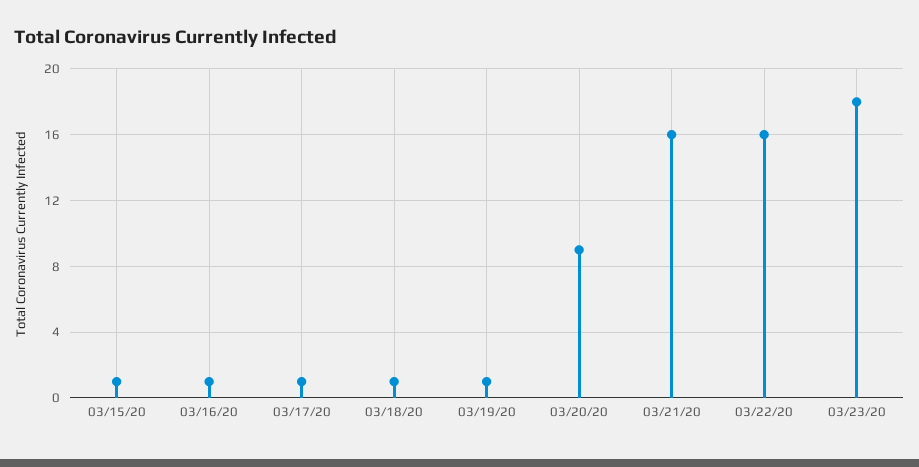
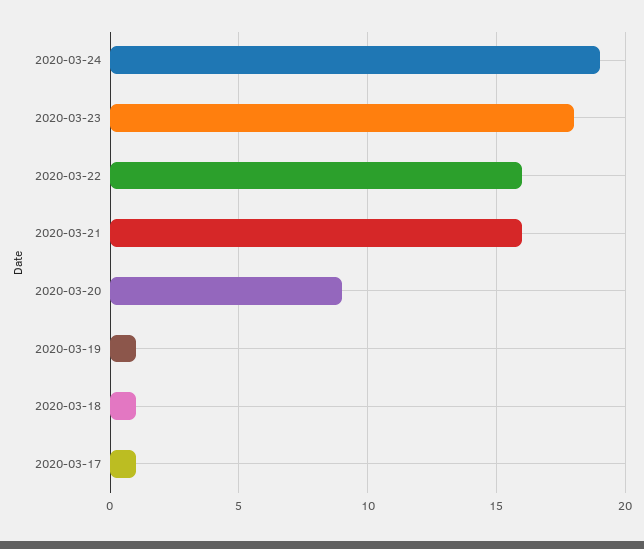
03/15/20: 1 -> none
03/16/20: 1 -> none
2020-03-24: none -> 19

